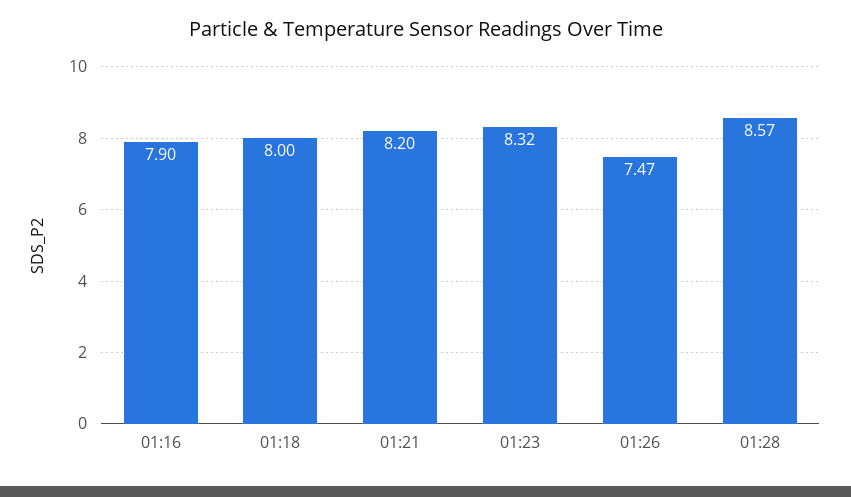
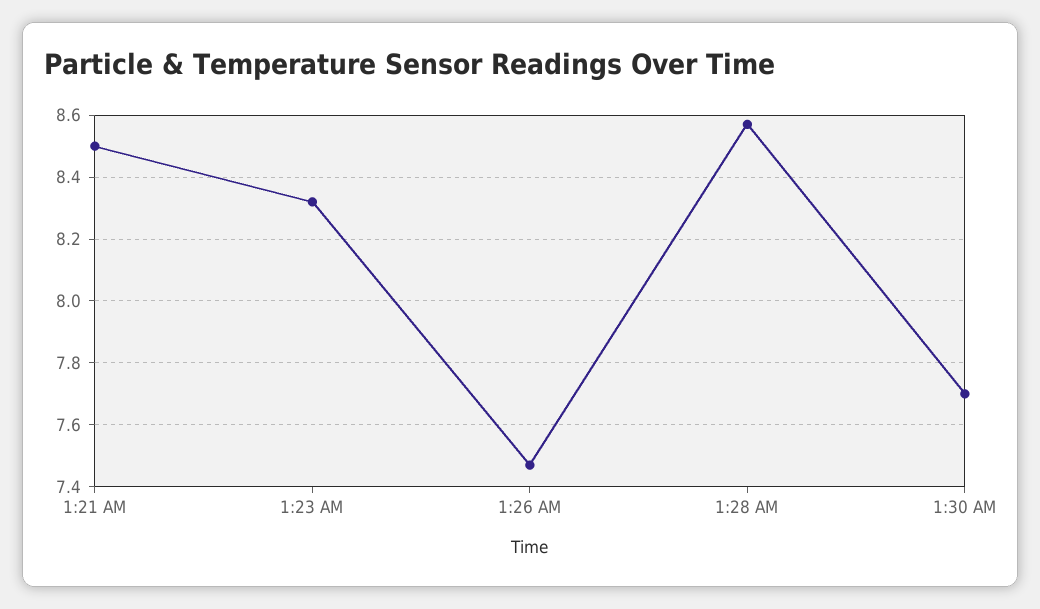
01:16: 7.9 -> none
01:18: 8 -> none
01:21: 8.2 -> 8.5
1:30 AM: none -> 7.7

